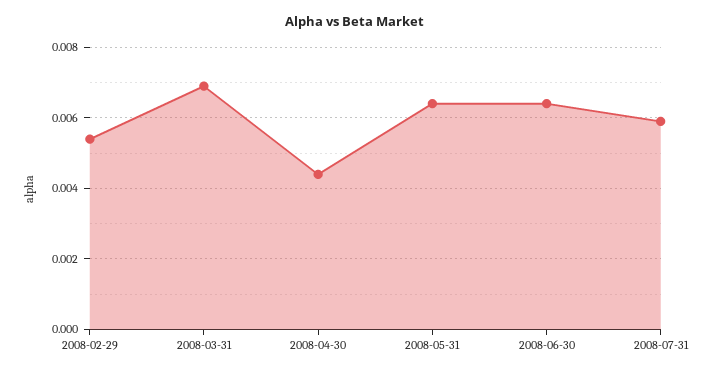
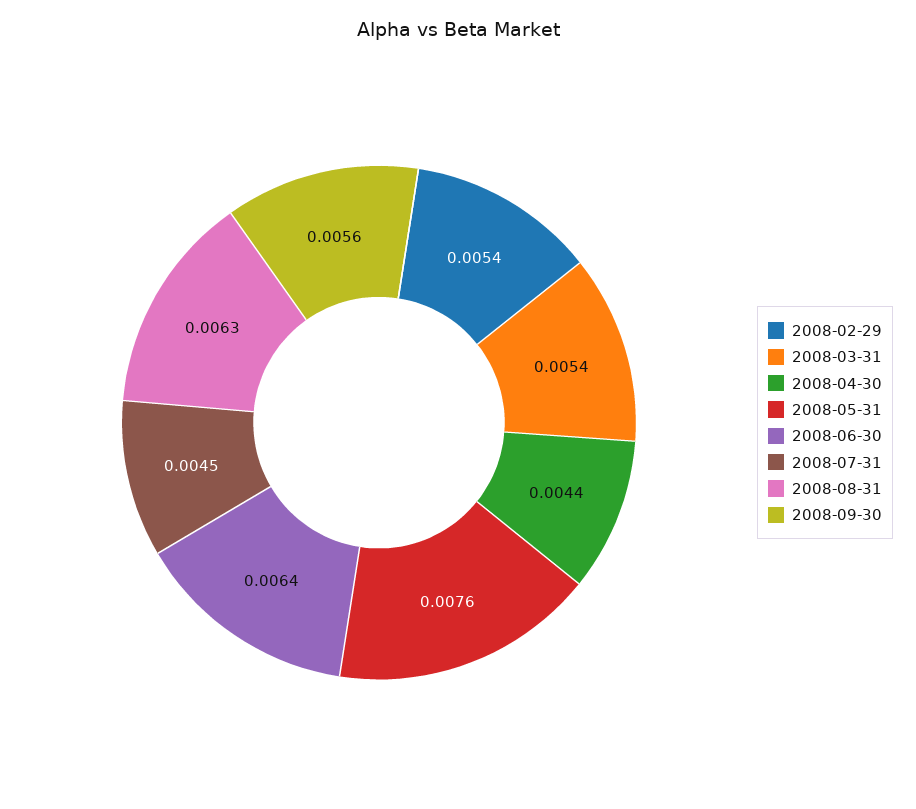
2008-03-31: 0.007 -> 0.0054
2008-05-31: 0.0065 -> 0.0076
2008-07-31: 0.006 -> 0.0045
2008-08-31: none -> 0.0063
2008-09-30: none -> 0.0056

